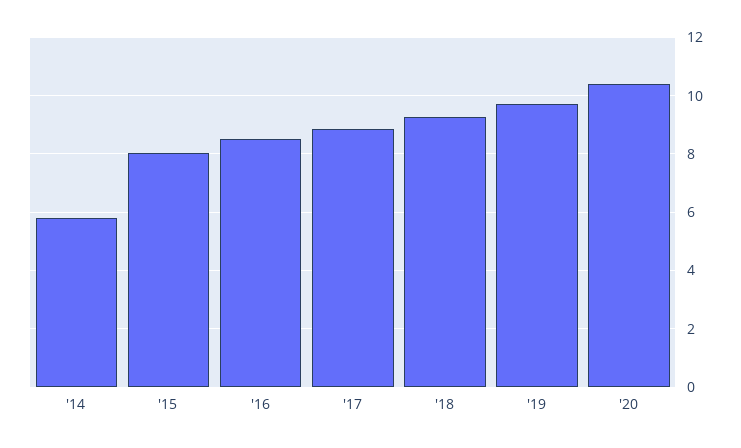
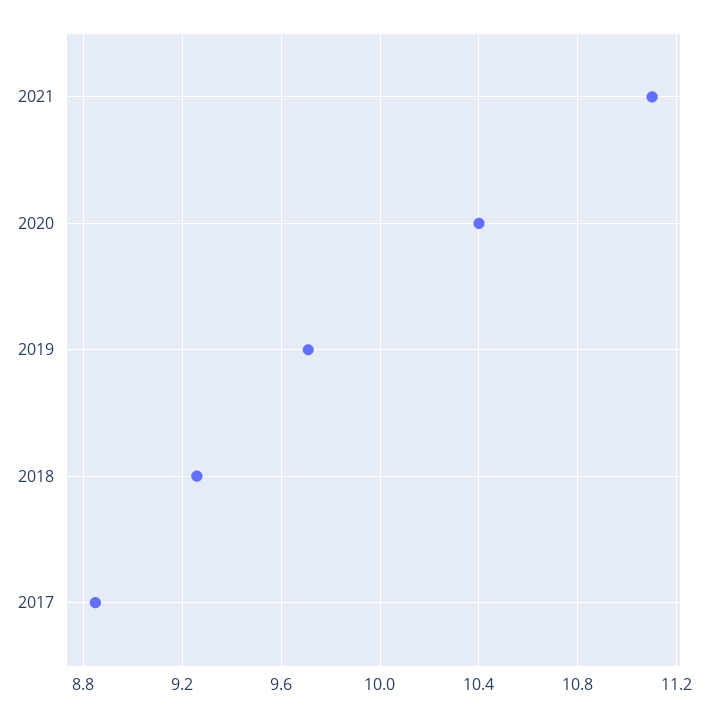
'14: 5.75 -> none
'15: 8 -> none
'16: 8.5 -> none
2021: none -> 11.1

